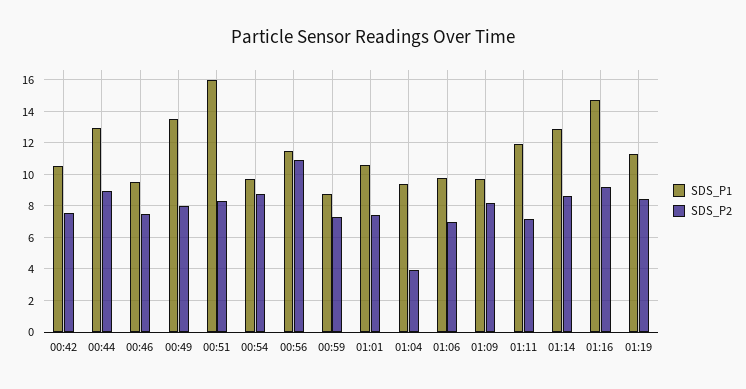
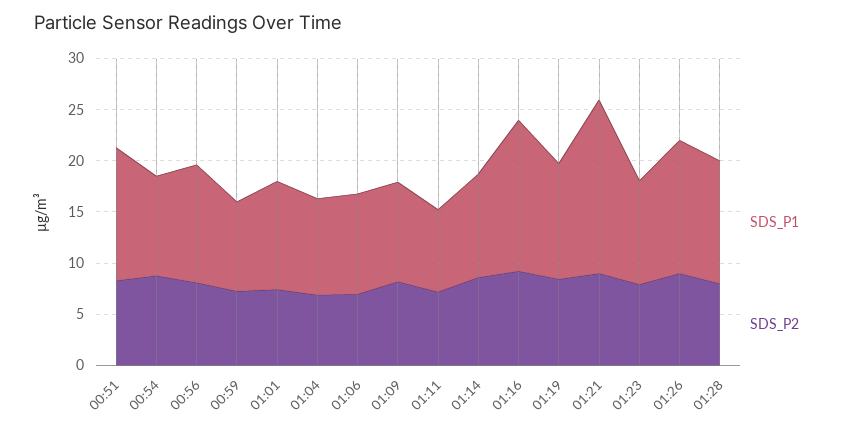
SDS_P1, 00:42: 10.5 -> none
SDS_P2, 00:42: 7.5 -> none
SDS_P1, 00:44: 13 -> none
SDS_P2, 00:44: 9 -> none
SDS_P1, 00:46: 9.5 -> none
SDS_P2, 00:46: 7.5 -> none
SDS_P1, 00:49: 13.5 -> none
SDS_P2, 00:49: 8 -> none
SDS_P1, 00:51: 16 -> 13
SDS_P2, 00:56: 11 -> 8
SDS_P2, 01:04: 4 -> 7
SDS_P1, 01:11: 12 -> 8
SDS_P1, 01:14: 13 -> 10
SDS_P1, 01:21: none -> 17
SDS_P2, 01:21: none -> 9
SDS_P1, 01:23: none -> 10
SDS_P2, 01:23: none -> 8
SDS_P1, 01:26: none -> 13
SDS_P2, 01:26: none -> 9
SDS_P1, 01:28: none -> 12
SDS_P2, 01:28: none -> 8

